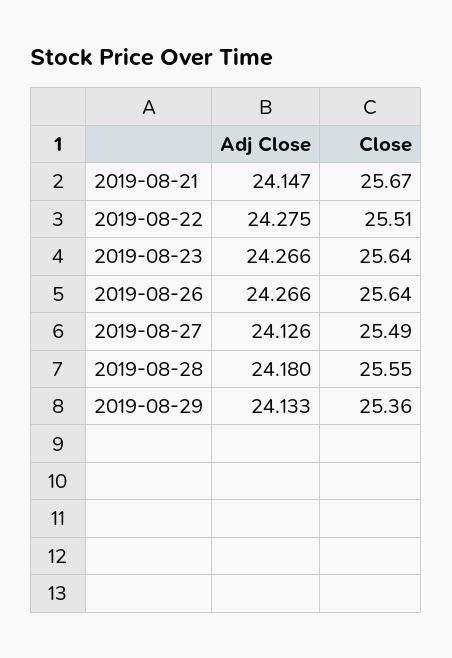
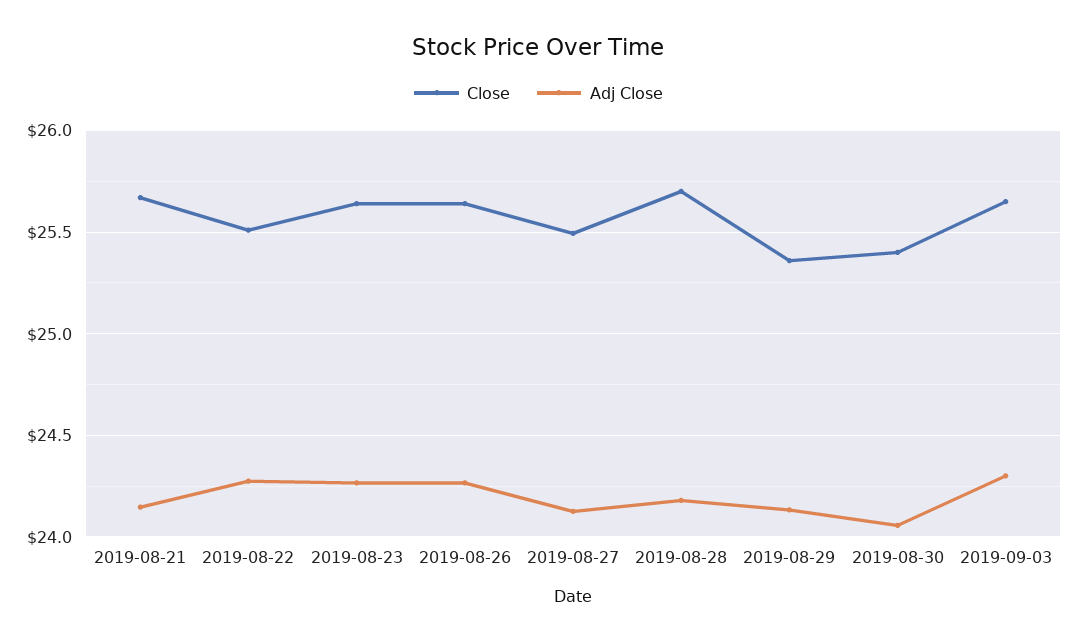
Close, 2019-08-28: 25.55 -> 25.7
Close, 2019-08-30: none -> 25.4
Adj Close, 2019-08-30: none -> 24.05
Close, 2019-09-03: none -> 25.65
Adj Close, 2019-09-03: none -> 24.3

